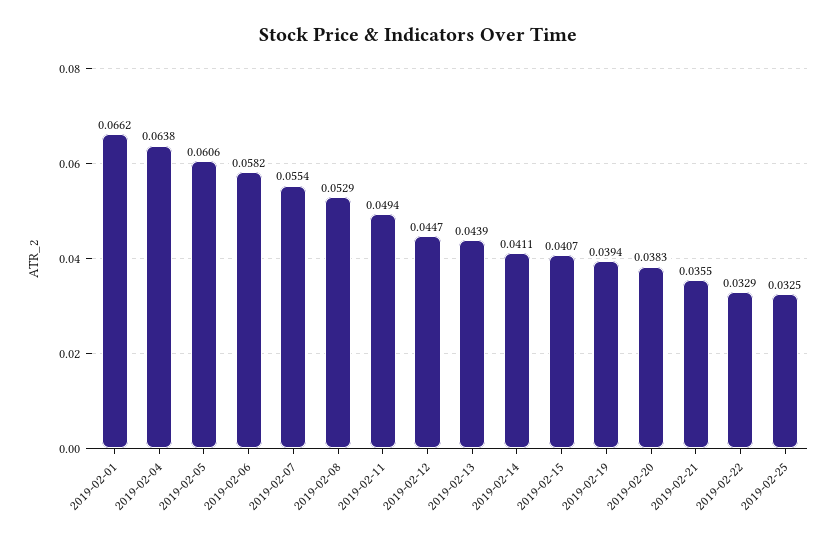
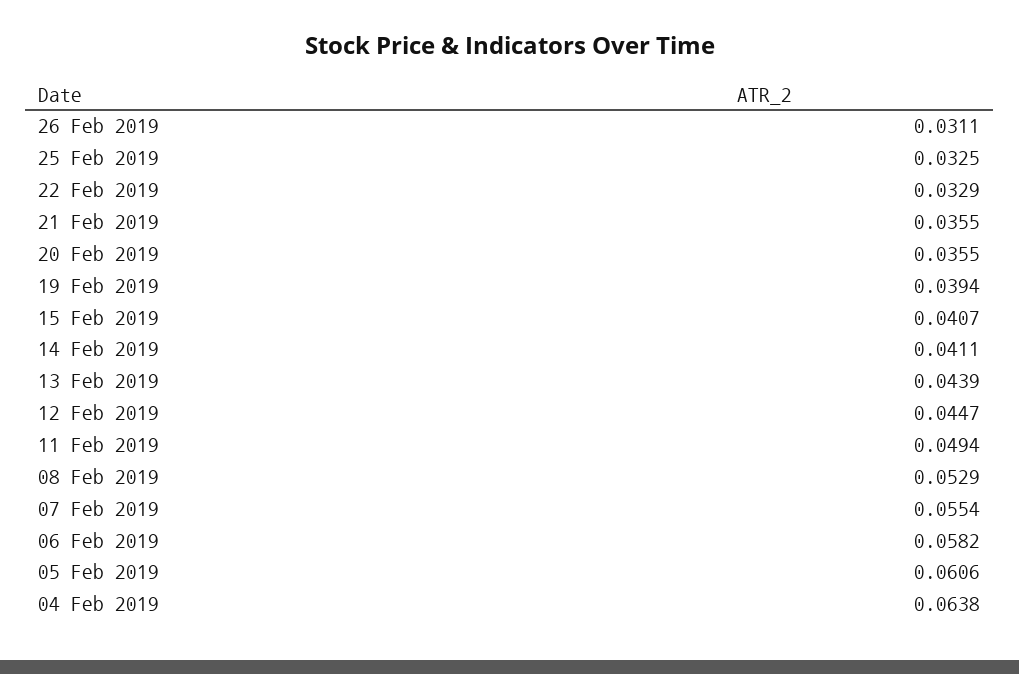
2019-02-01: 0.0662 -> none
2019-02-20: 0.0383 -> 0.0355
26 Feb 2019: none -> 0.0311

